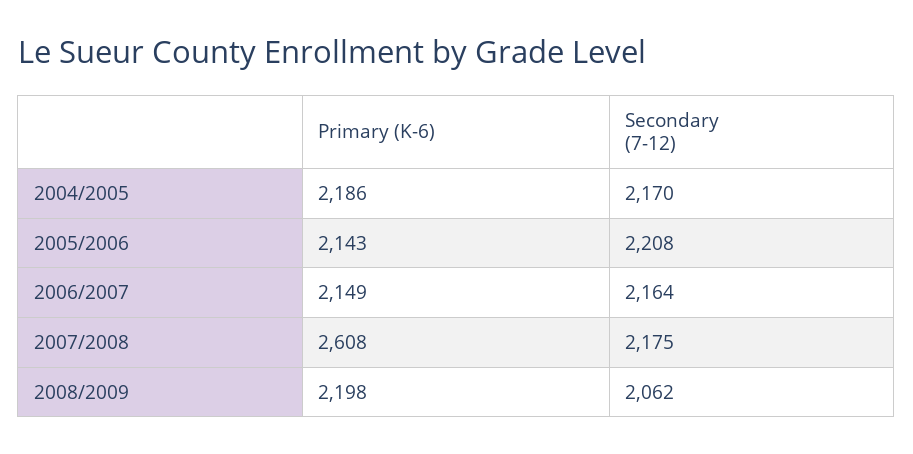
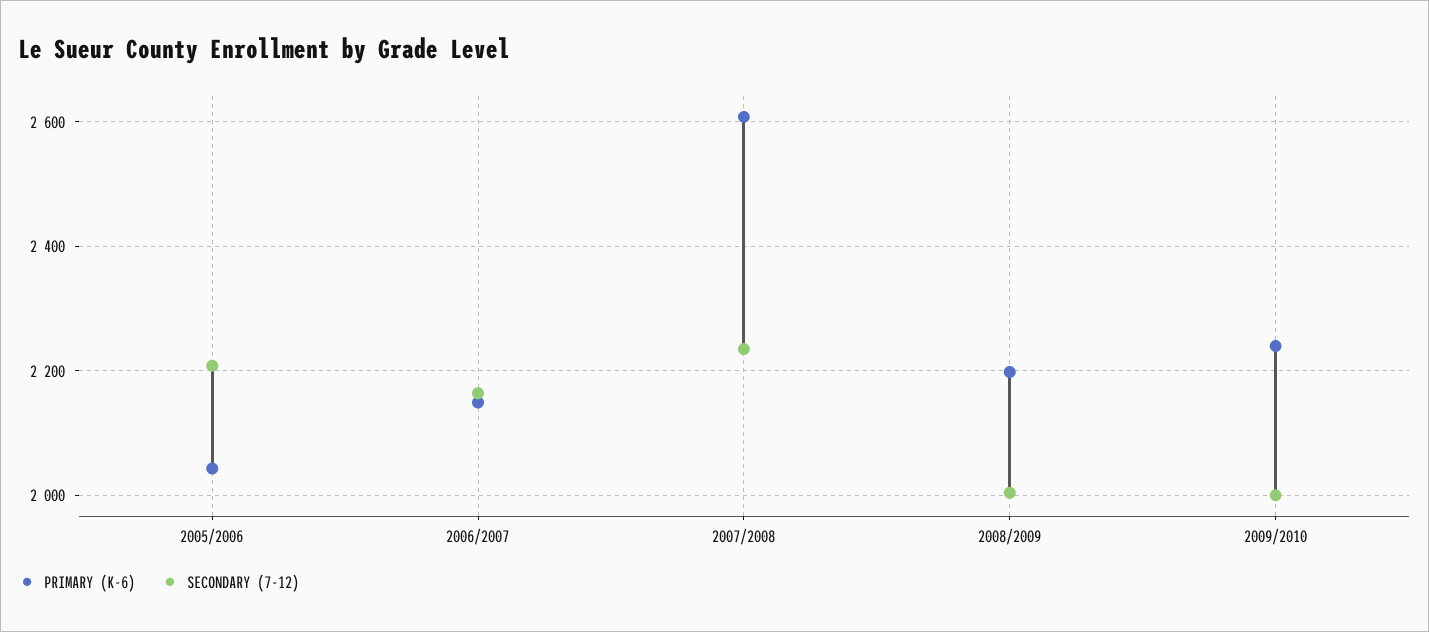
Primary (K-6), 2004/2005: 2186 -> none
Secondary (7-12), 2004/2005: 2170 -> none
Primary (K-6), 2005/2006: 2143 -> 2040
Secondary (7-12), 2007/2008: 2175 -> 2240
Secondary (7-12), 2008/2009: 2062 -> 2000
Primary (K-6), 2009/2010: none -> 2240
Secondary (7-12), 2009/2010: none -> 2000

